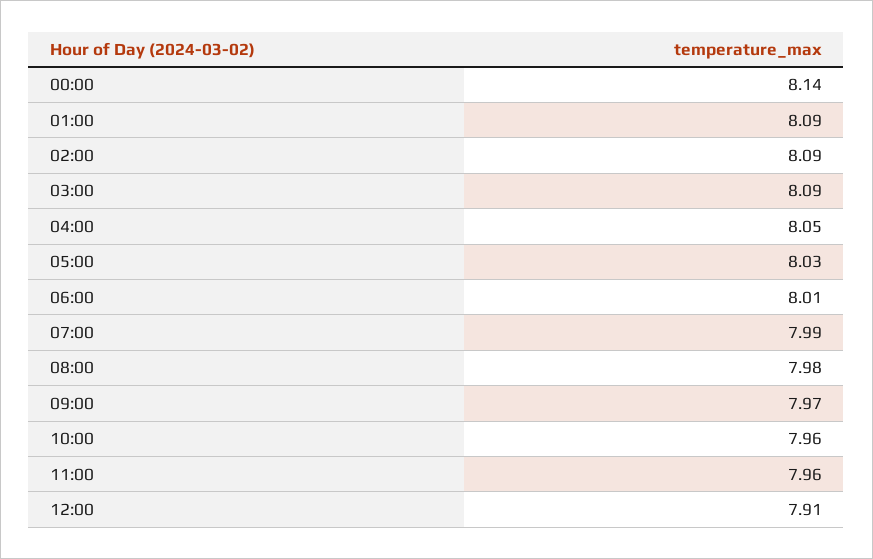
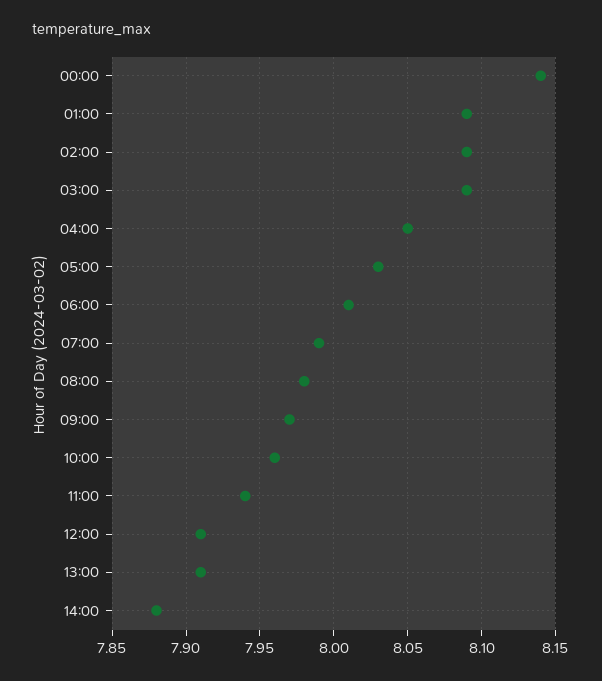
11:00: 7.96 -> 7.94
13:00: none -> 7.91
14:00: none -> 7.88

